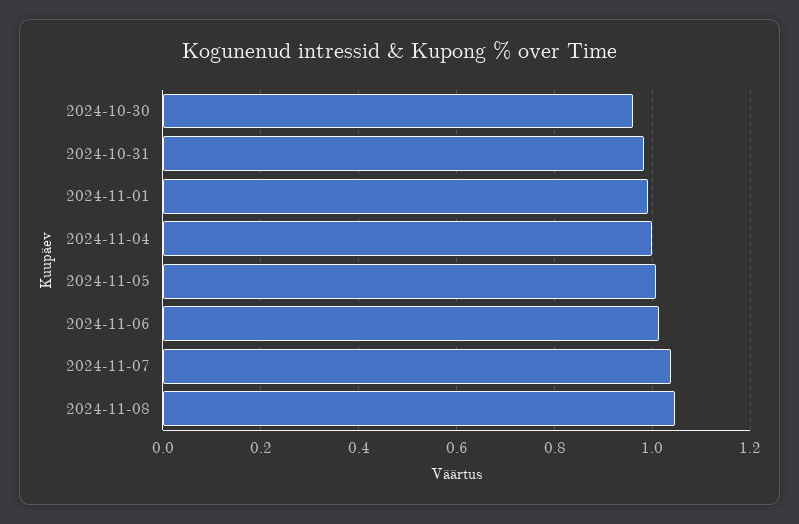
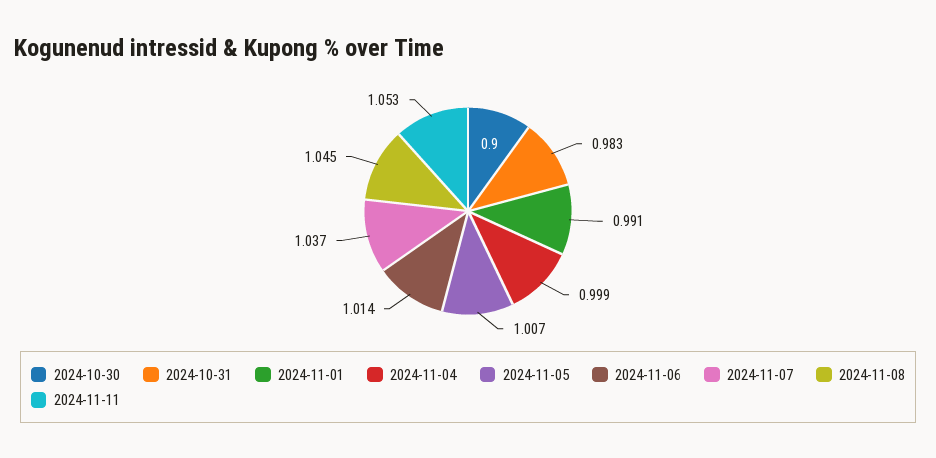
2024-10-30: 0.96 -> 0.9
2024-11-11: none -> 1.053

